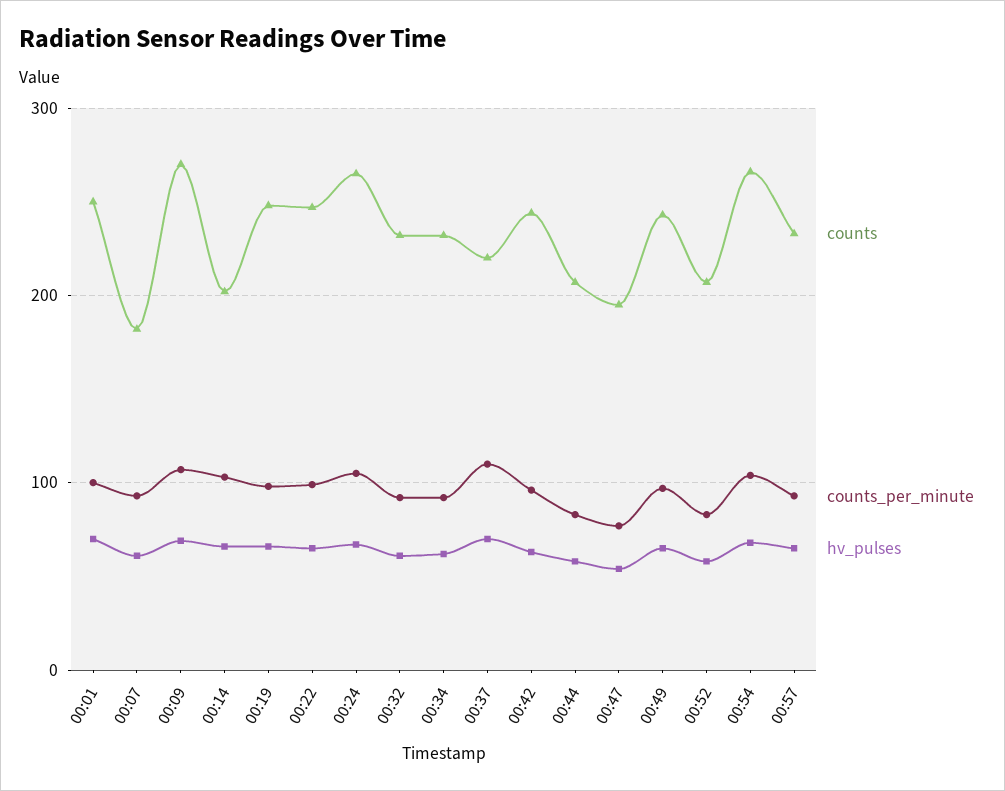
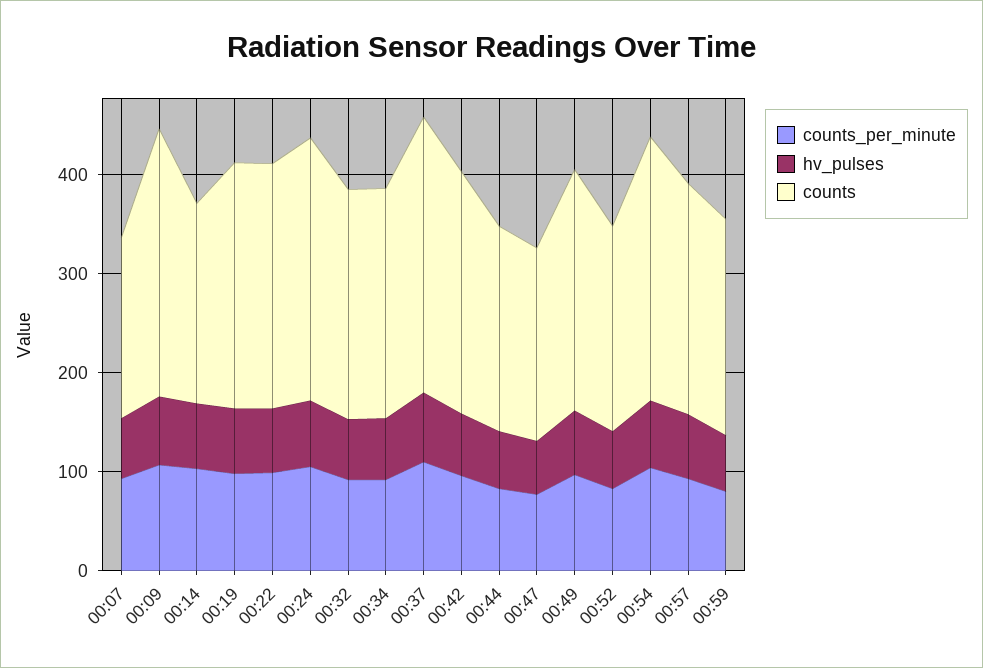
counts, 00:01: 250 -> none
counts_per_minute, 00:01: 100 -> none
hv_pulses, 00:01: 70 -> none
counts, 00:37: 220 -> 280
counts_per_minute, 00:59: none -> 80
hv_pulses, 00:59: none -> 60
counts, 00:59: none -> 220

